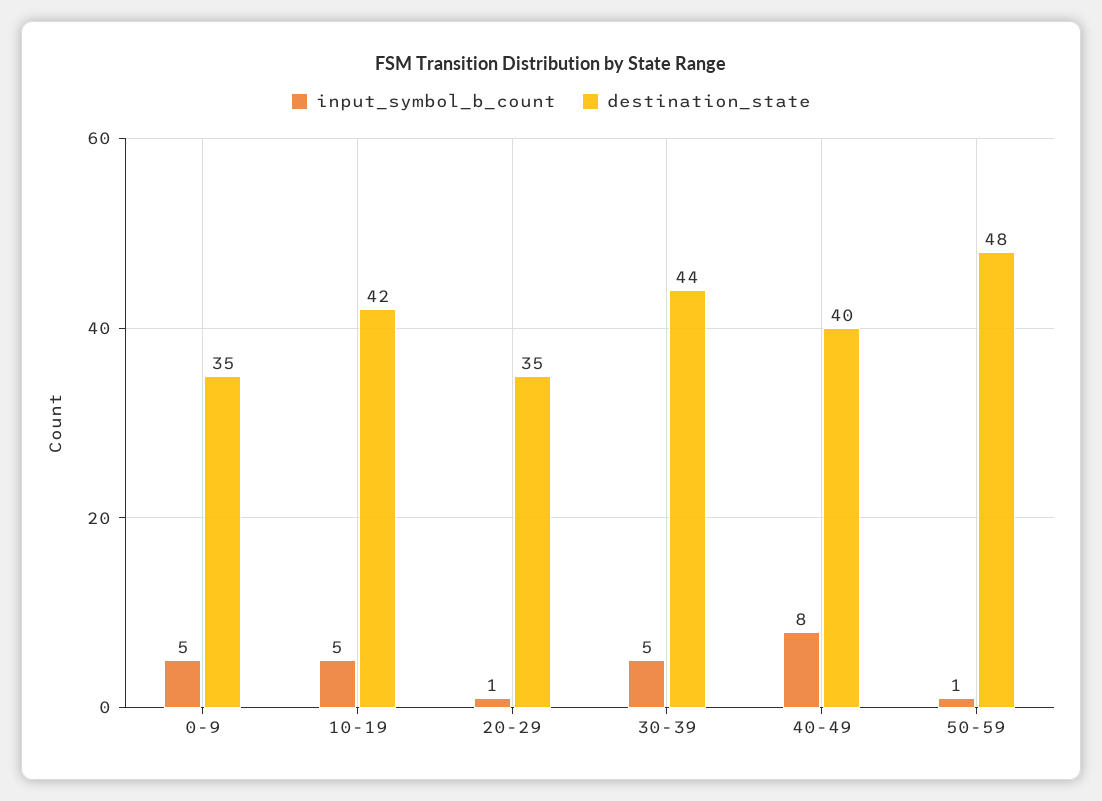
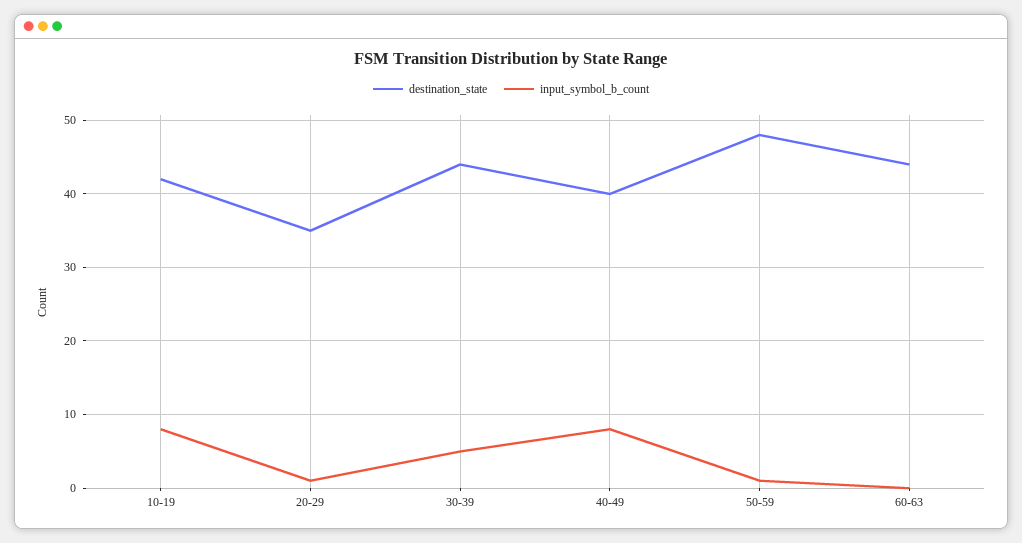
input_symbol_b_count, 0-9: 5 -> none
destination_state, 0-9: 35 -> none
input_symbol_b_count, 10-19: 5 -> 8
destination_state, 60-63: none -> 44
input_symbol_b_count, 60-63: none -> 0

